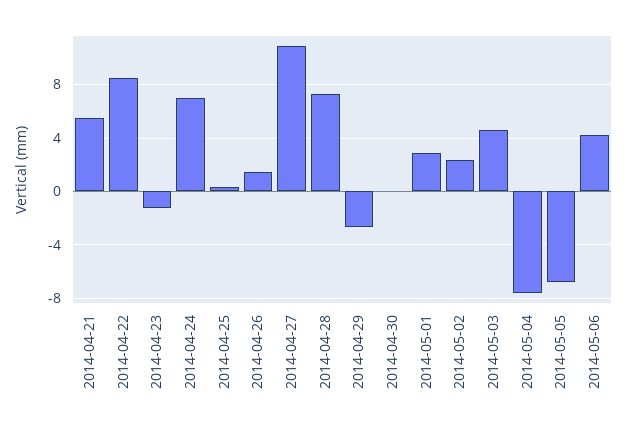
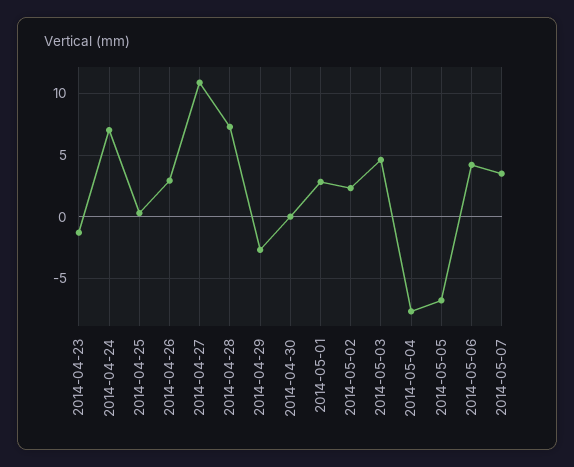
2014-04-21: 5.5 -> none
2014-04-22: 8.5 -> none
2014-04-26: 1.5 -> 3
2014-05-07: none -> 3.5

